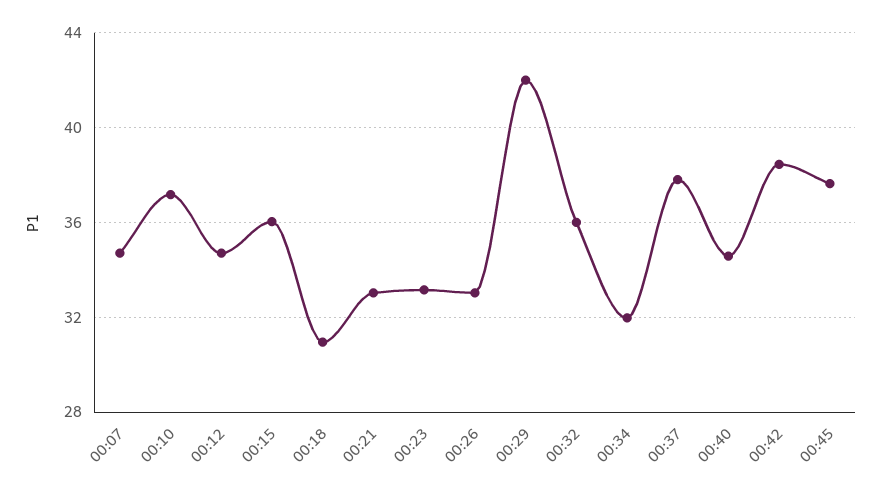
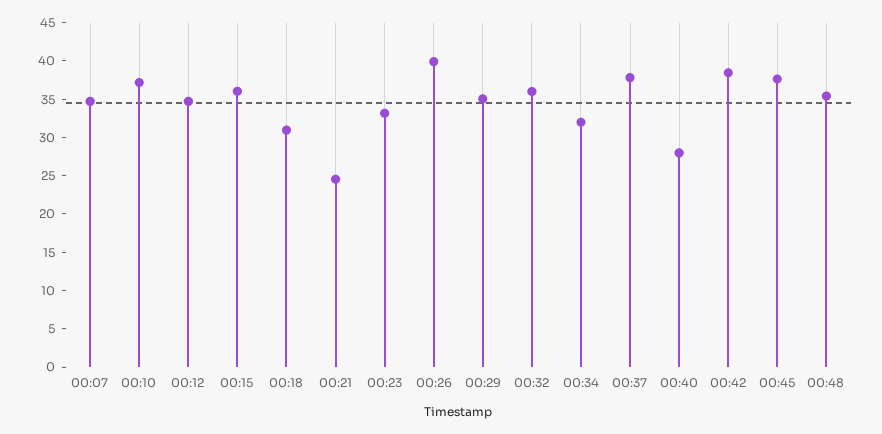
00:21: 33 -> 25
00:26: 33 -> 40
00:29: 42 -> 35
00:40: 34.5 -> 27.5
00:48: none -> 35

